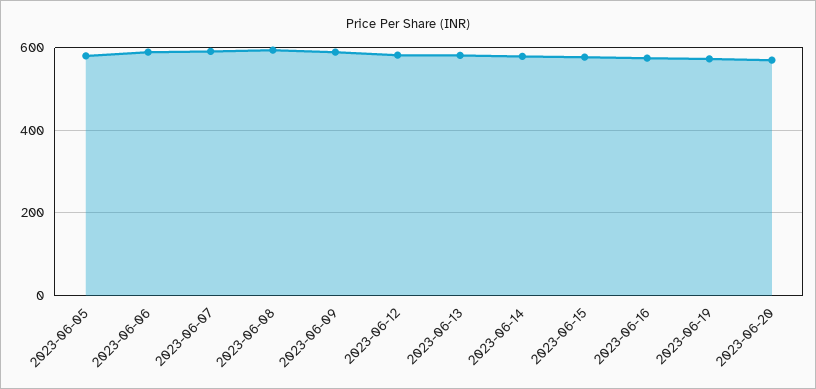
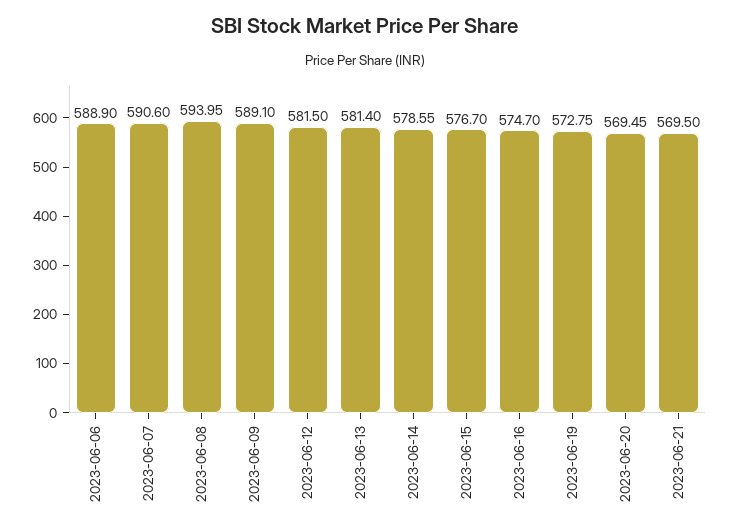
2023-06-05: 580 -> none
2023-06-21: none -> 569.5

